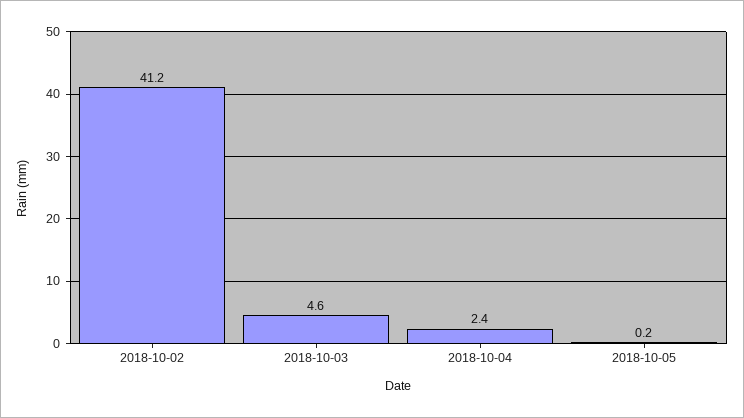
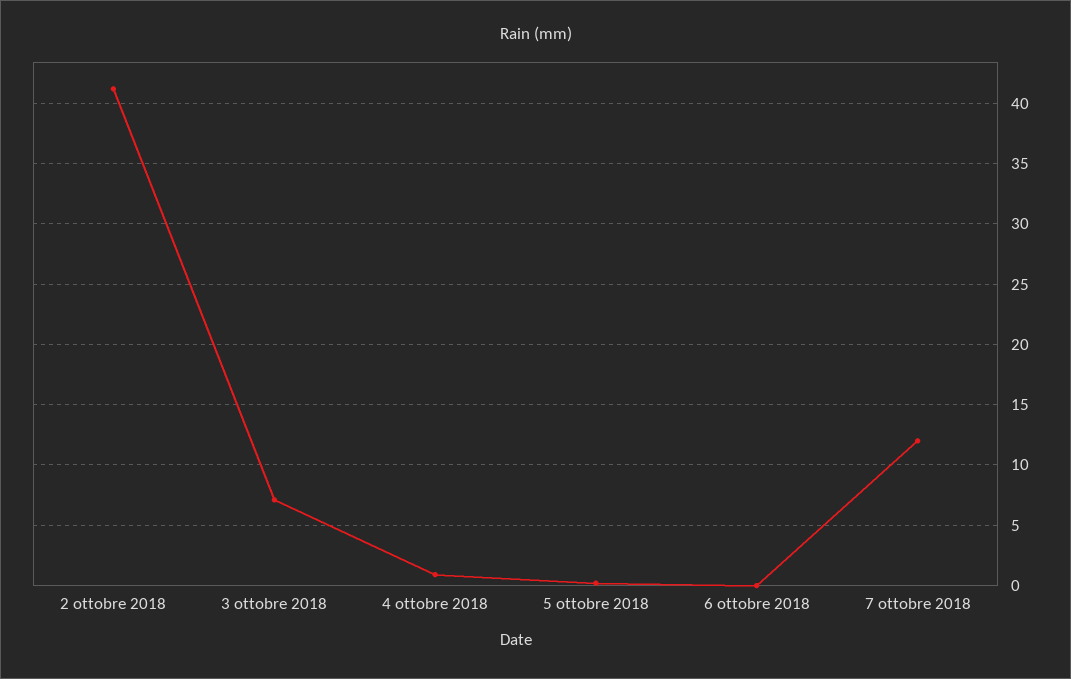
2018-10-03: 4.6 -> 7
2018-10-04: 2.4 -> 1
6 ottobre 2018: none -> 0
7 ottobre 2018: none -> 12

